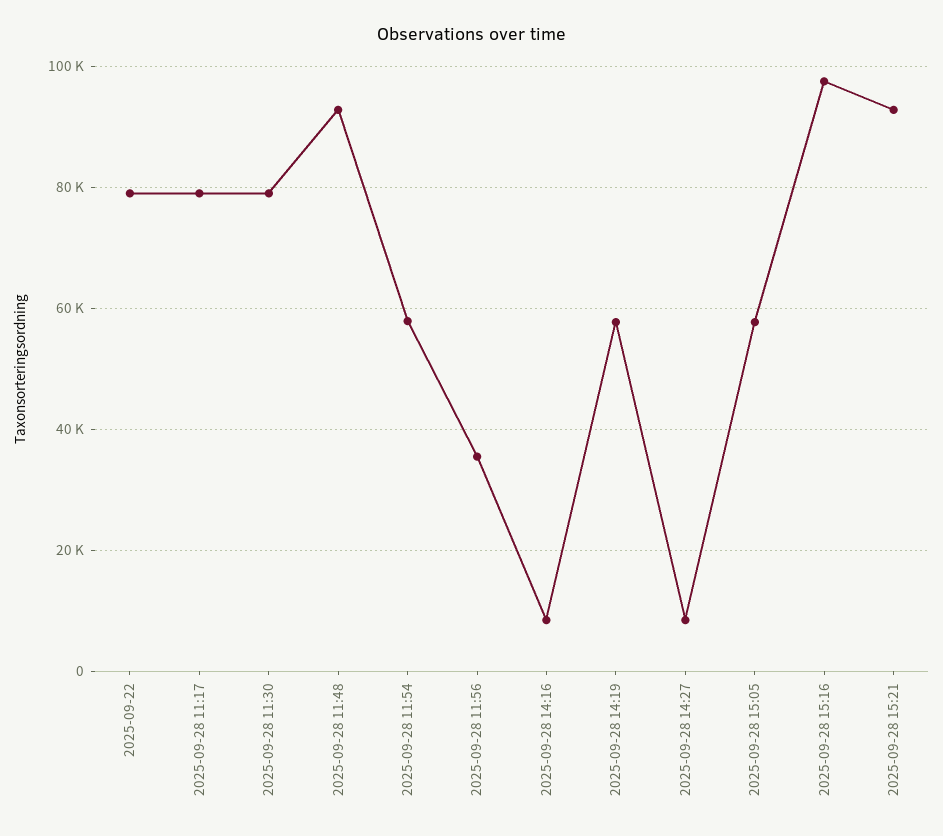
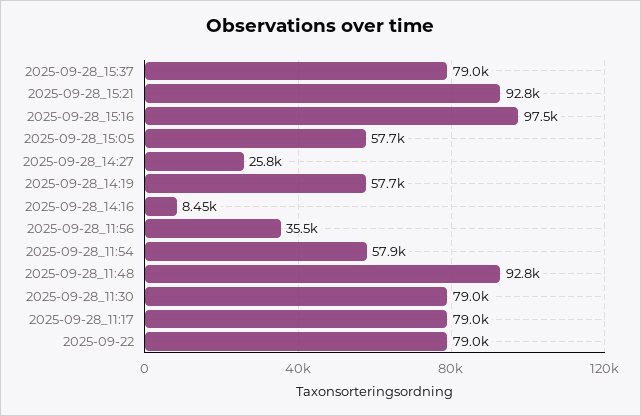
2025-09-28 14:27: 8000 -> 25800
2025-09-28_15:37: none -> 79000

